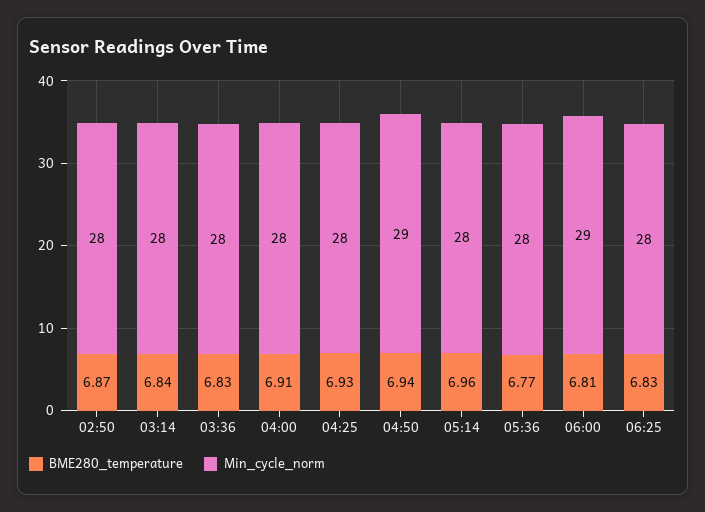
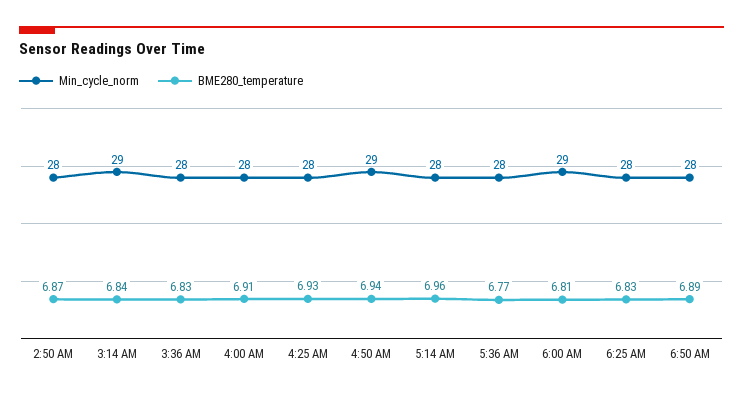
Min_cycle_norm, 03:14: 28 -> 29
Min_cycle_norm, 6:50 AM: none -> 28
BME280_temperature, 6:50 AM: none -> 6.89

